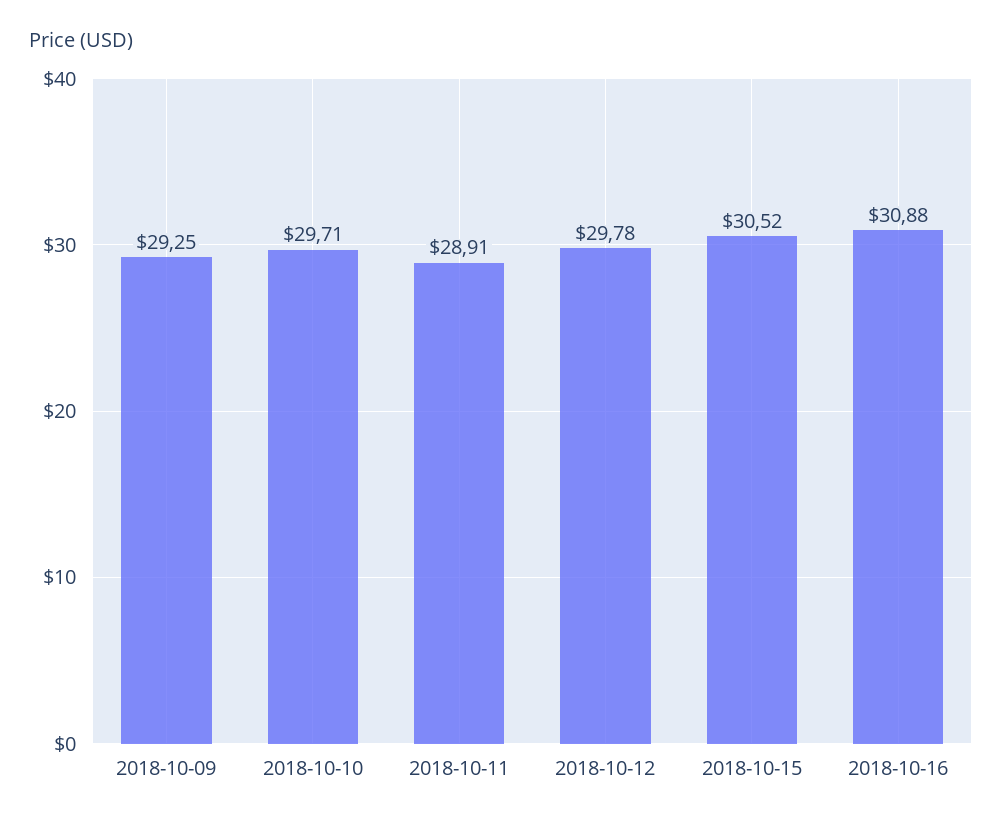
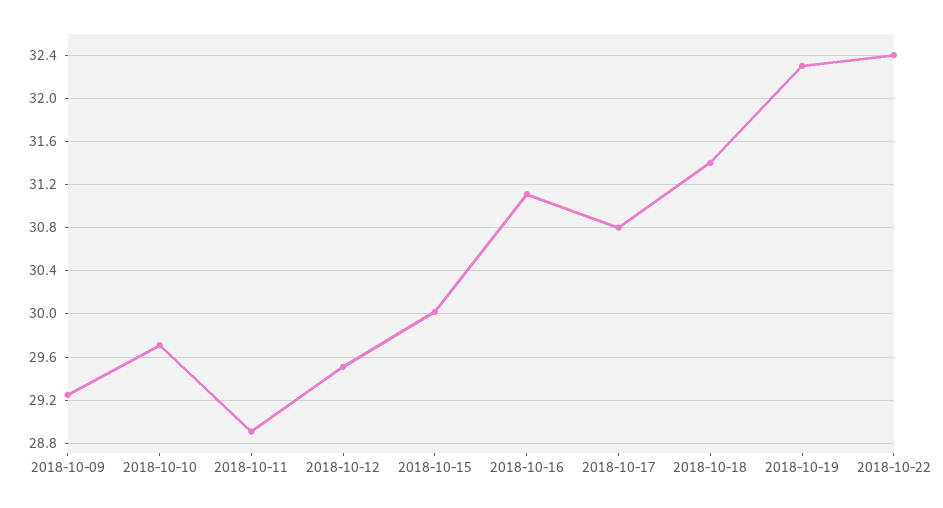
2018-10-12: 29.78 -> 29.5
2018-10-15: 30.52 -> 30
2018-10-16: 30.88 -> 31.1
2018-10-17: none -> 30.8
2018-10-18: none -> 31.4
2018-10-19: none -> 32.3
2018-10-22: none -> 32.4

